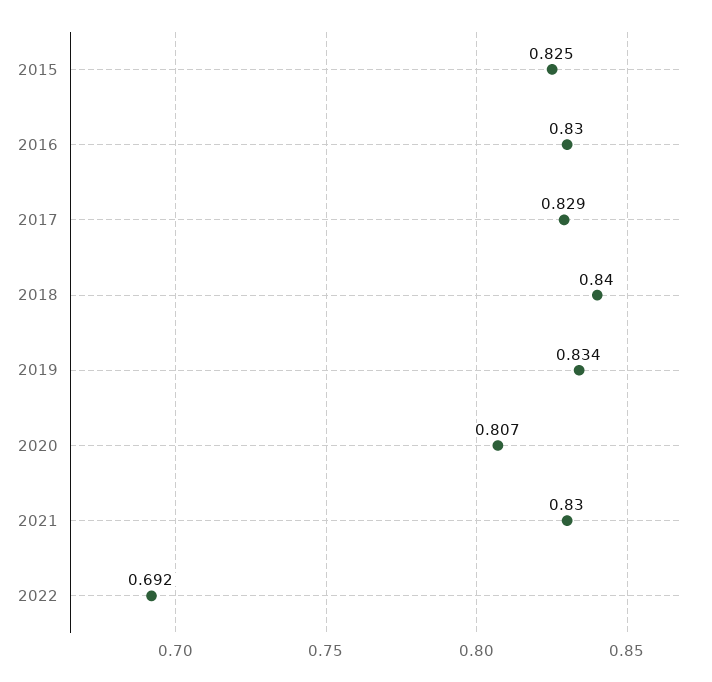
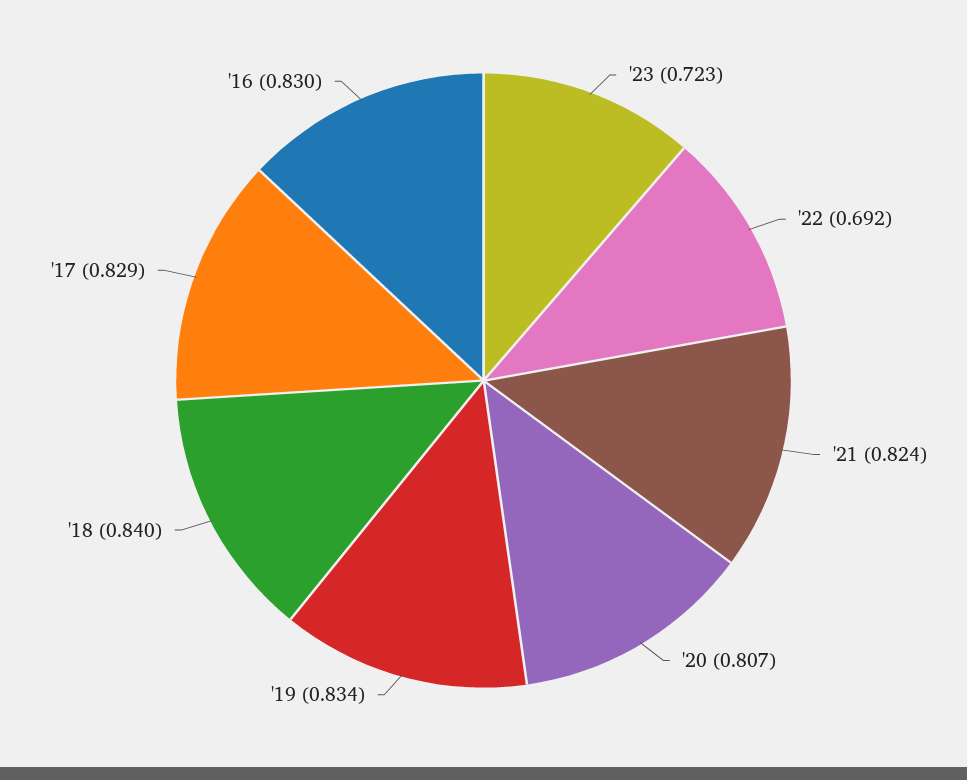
2015: 0.825 -> none
2021: 0.83 -> 0.824
'23: none -> 0.723

